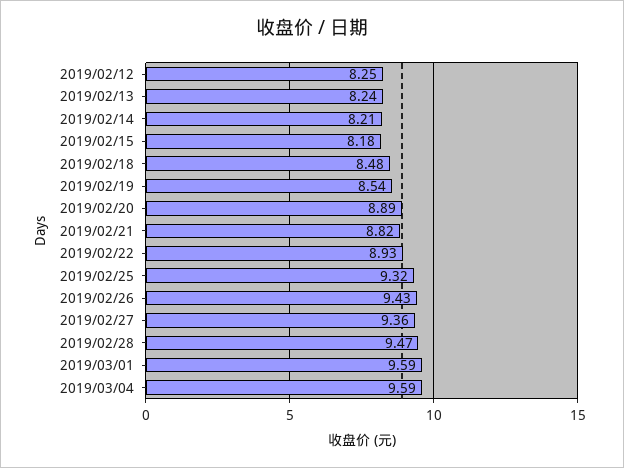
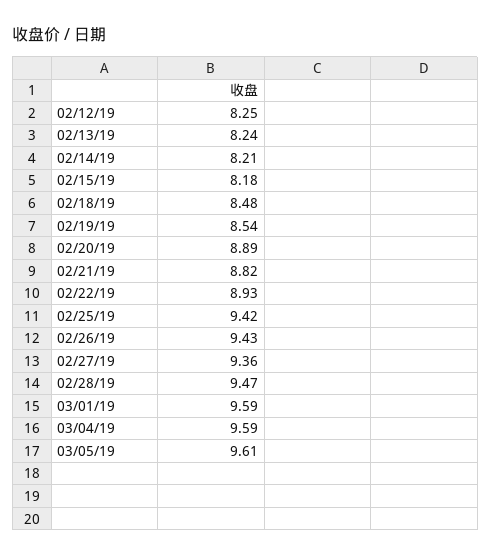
2019/02/25: 9.32 -> 9.42
03/05/19: none -> 9.61

